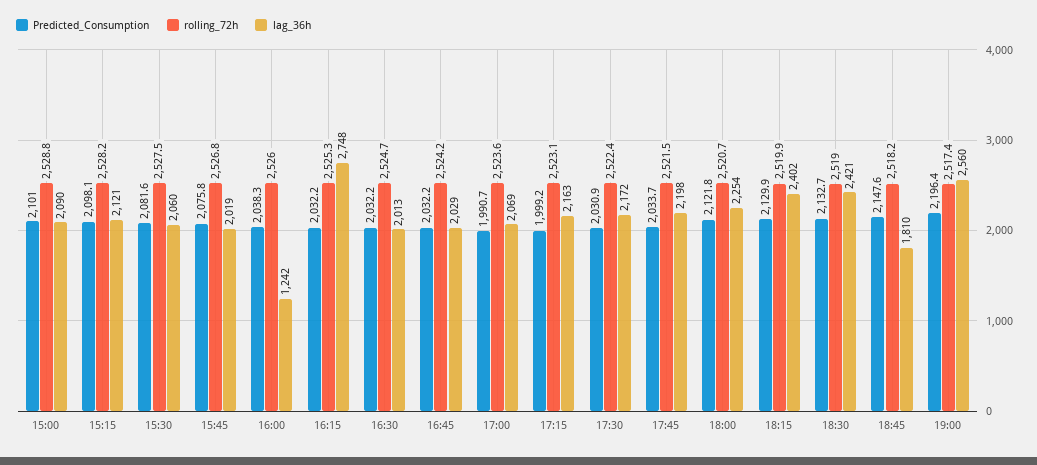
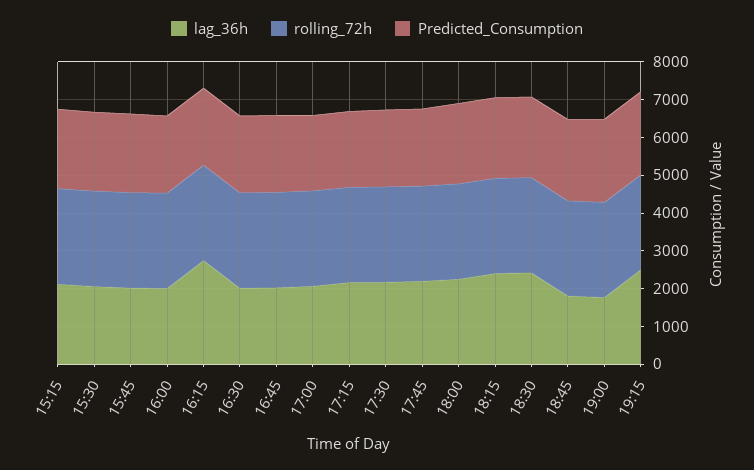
Predicted_Consumption, 15:00: 2101 -> none
rolling_72h, 15:00: 2528.8 -> none
lag_36h, 15:00: 2090 -> none
lag_36h, 16:00: 1242 -> 2000
lag_36h, 19:00: 2560 -> 1750
lag_36h, 19:15: none -> 2500
rolling_72h, 19:15: none -> 2500
Predicted_Consumption, 19:15: none -> 2250

